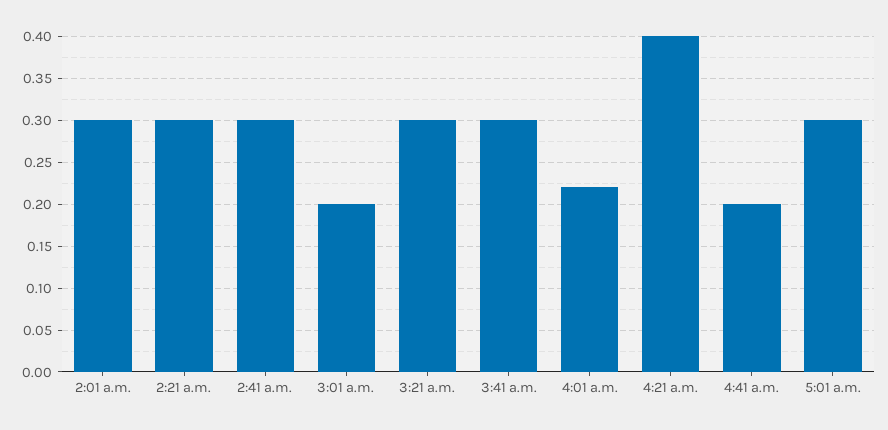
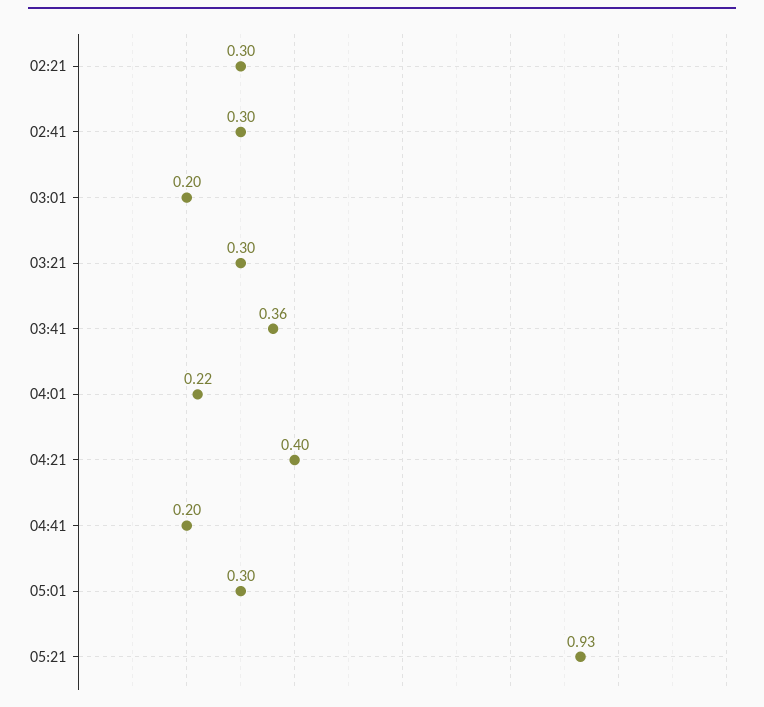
2:01 a.m.: 0.3 -> none
3:41 a.m.: 0.3 -> 0.36
05:21: none -> 0.93

